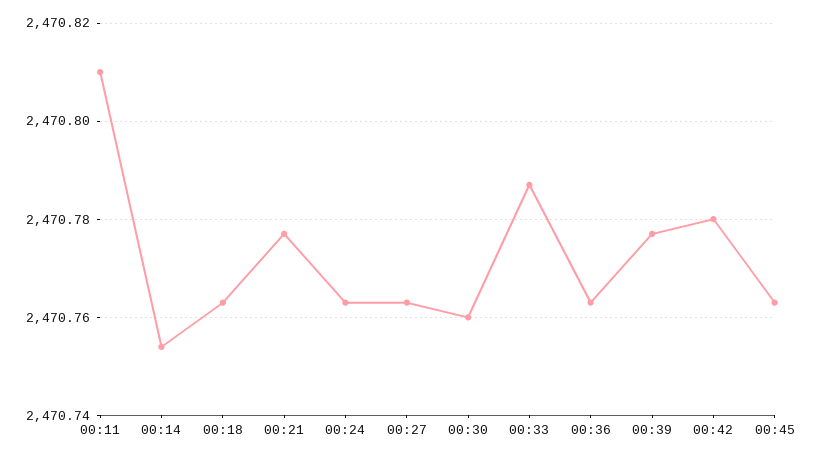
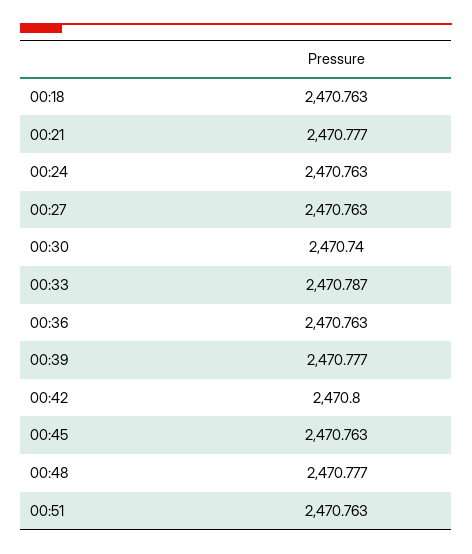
00:11: 2470.81 -> none
00:14: 2470.755 -> none
00:30: 2470.76 -> 2470.74
00:42: 2470.78 -> 2470.8
00:48: none -> 2470.777
00:51: none -> 2470.763

